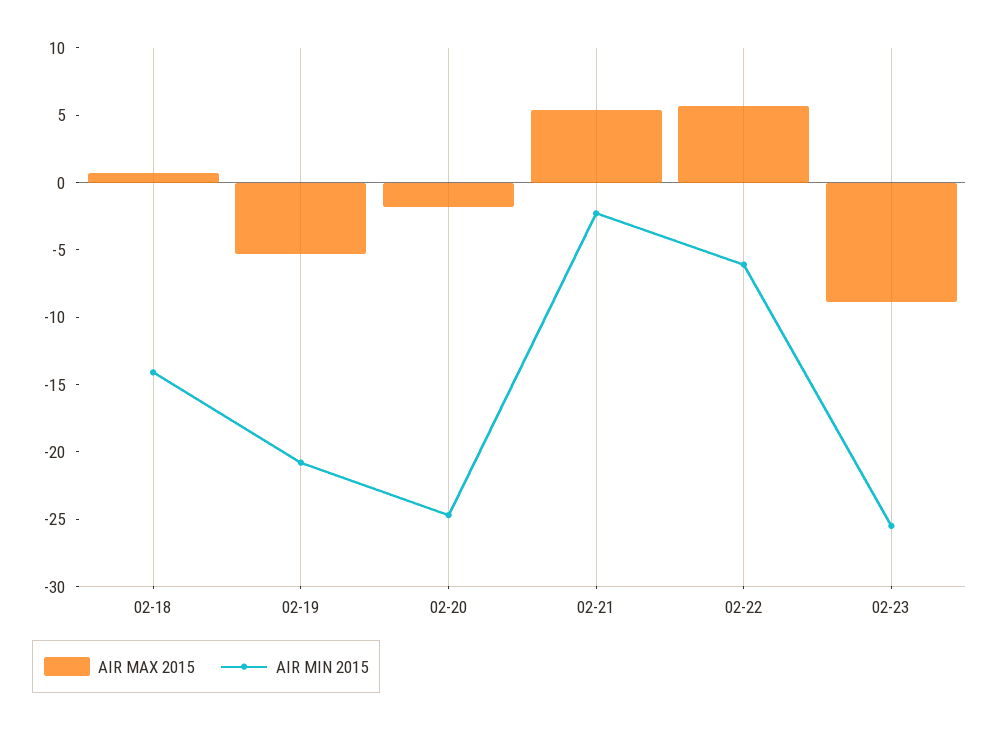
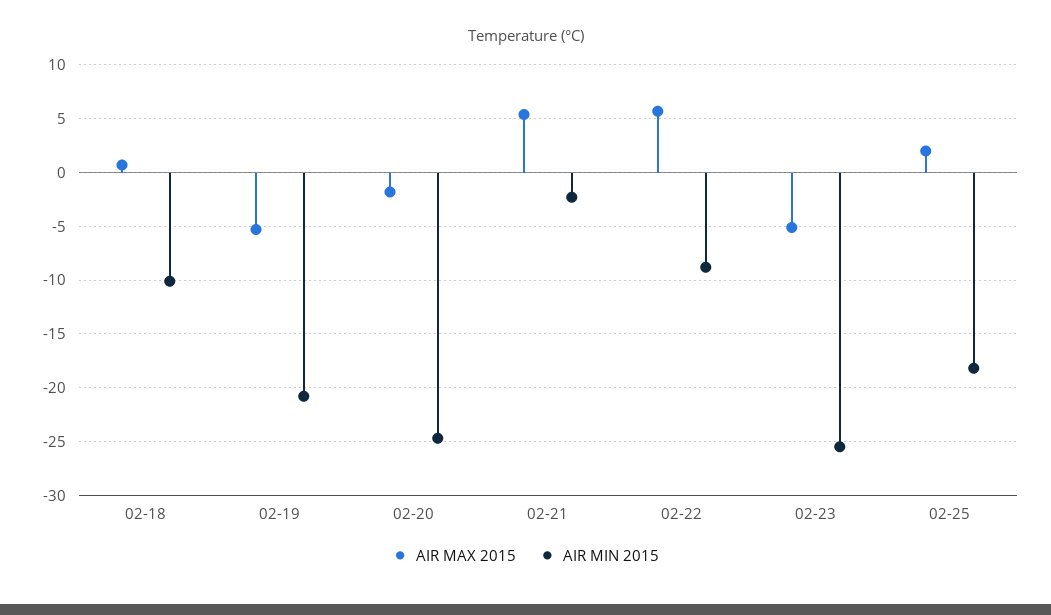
AIR MIN 2015, 02-18: -14 -> -10
AIR MIN 2015, 02-22: -6 -> -9
AIR MAX 2015, 02-23: -9 -> -5
AIR MAX 2015, 02-25: none -> 2
AIR MIN 2015, 02-25: none -> -18

